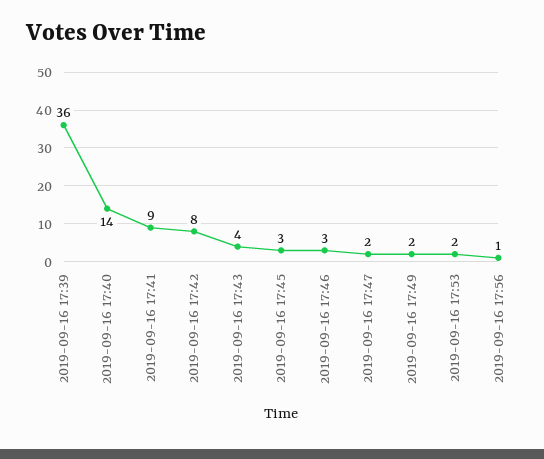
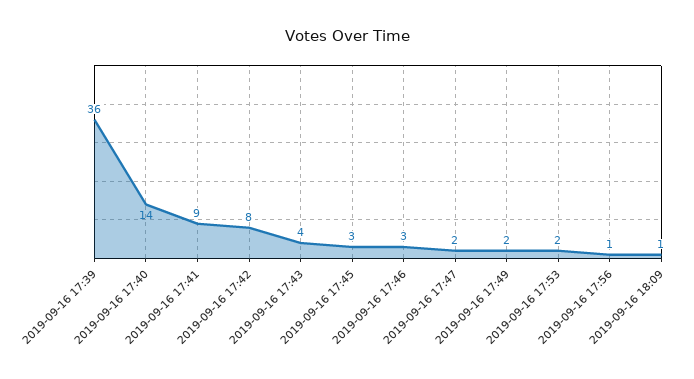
2019-09-16 18:09: none -> 1

